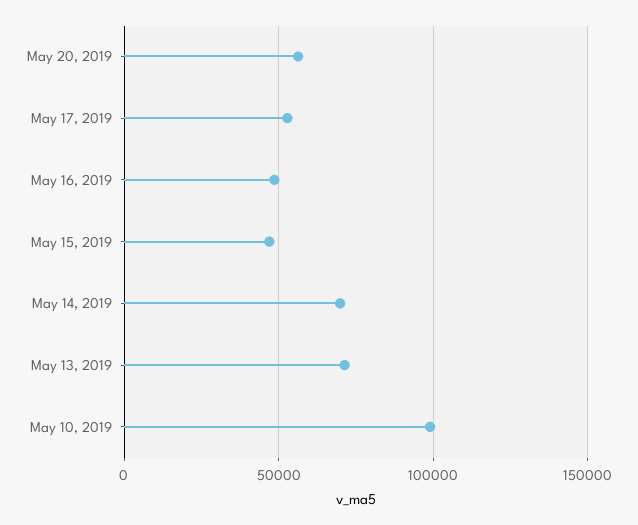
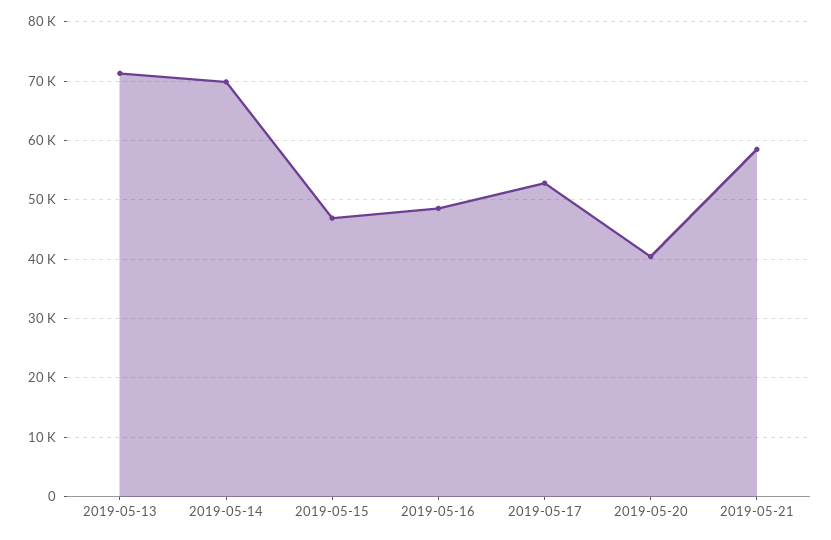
May 20, 2019: 55000 -> 40000
May 10, 2019: 100000 -> none
2019-05-21: none -> 58000

